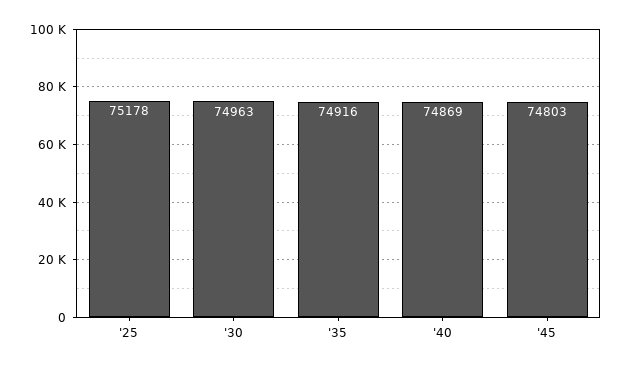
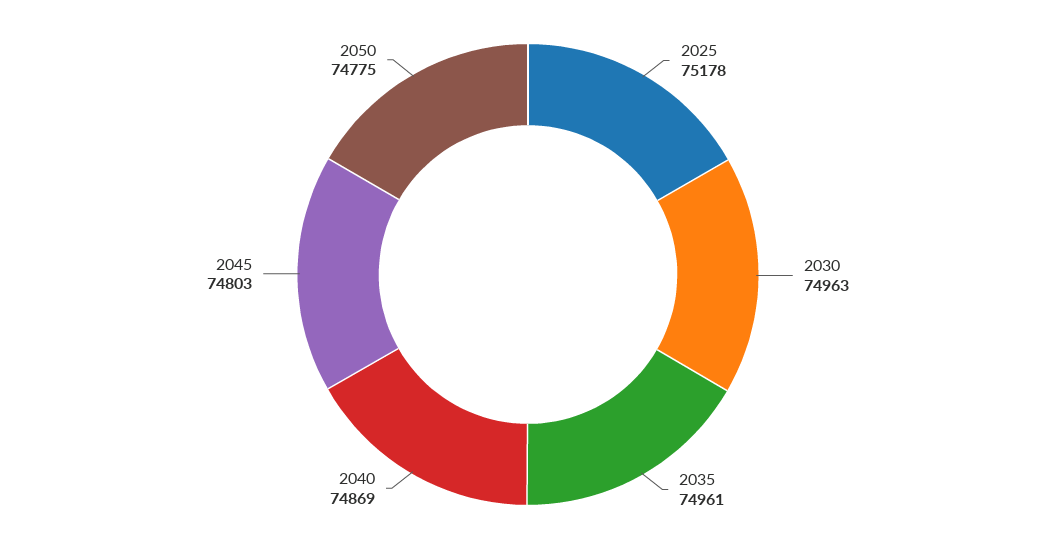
'35: 74916 -> 74961
2050: none -> 74775

